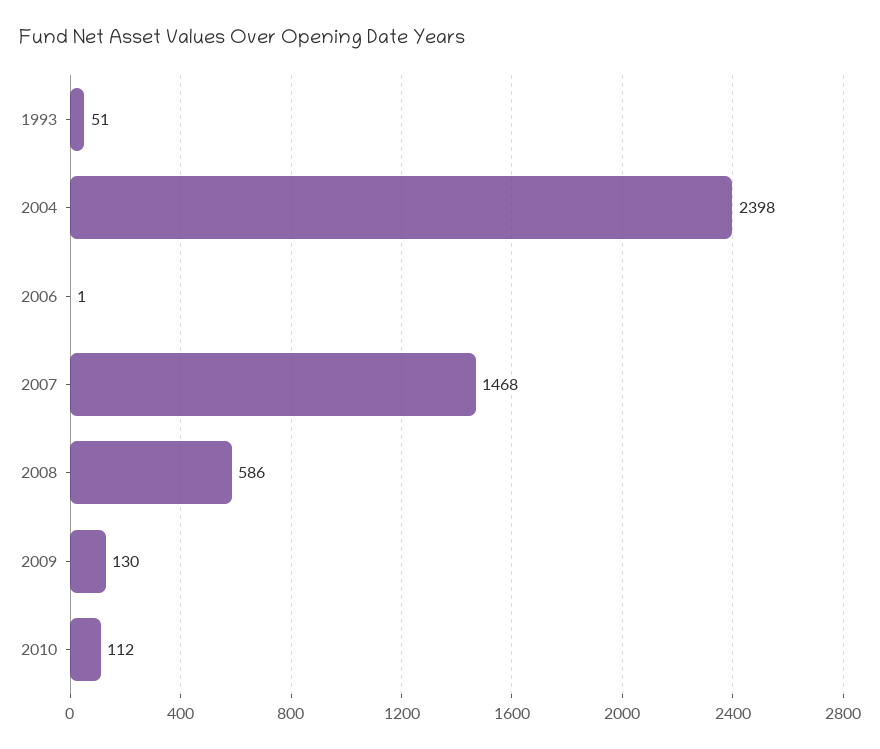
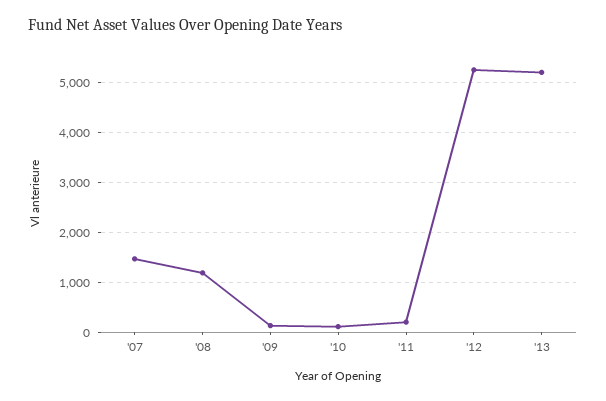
1993: 51 -> none
2004: 2398 -> none
2006: 1 -> none
2008: 586 -> 1200
'11: none -> 200
'12: none -> 5200
'13: none -> 5200

